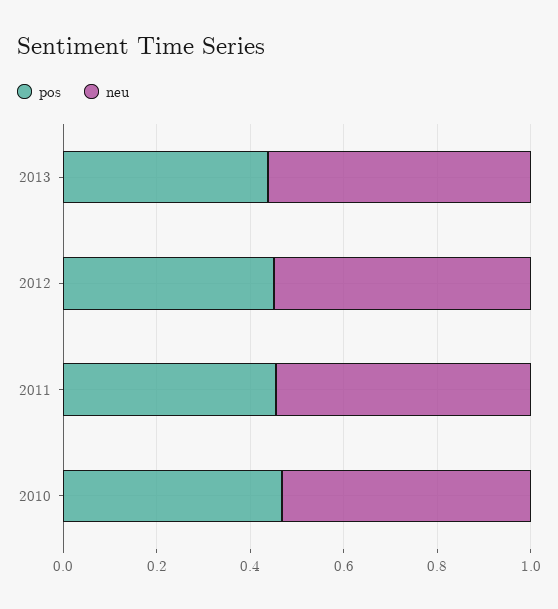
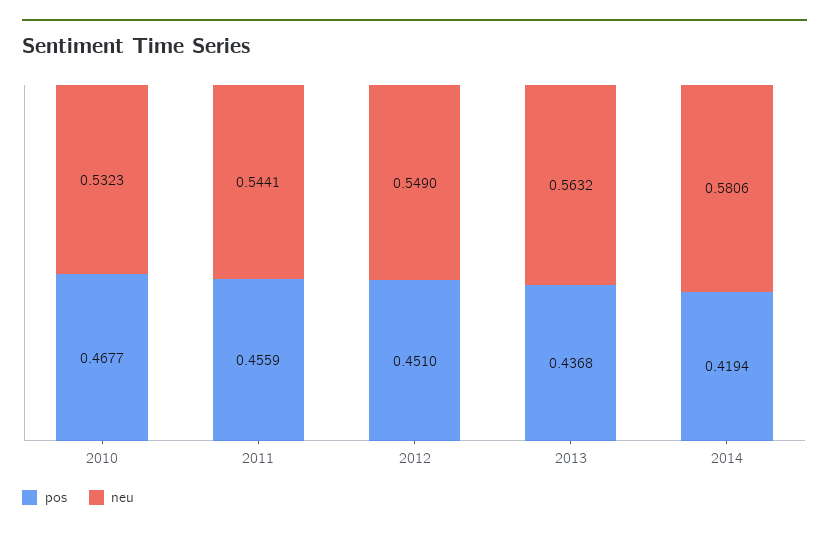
pos, 2014: none -> 0.4194
neu, 2014: none -> 0.5806

